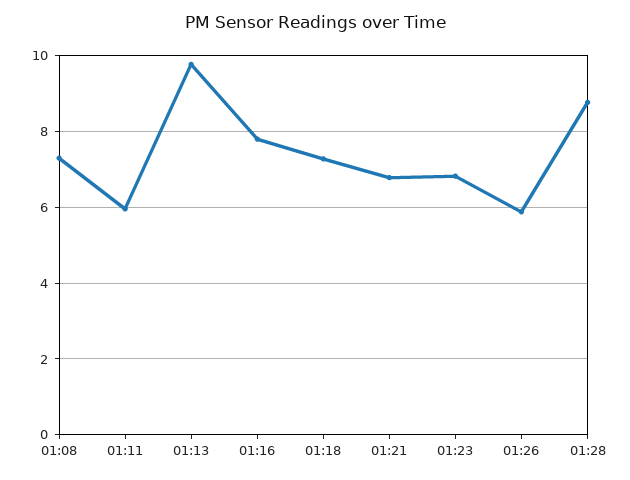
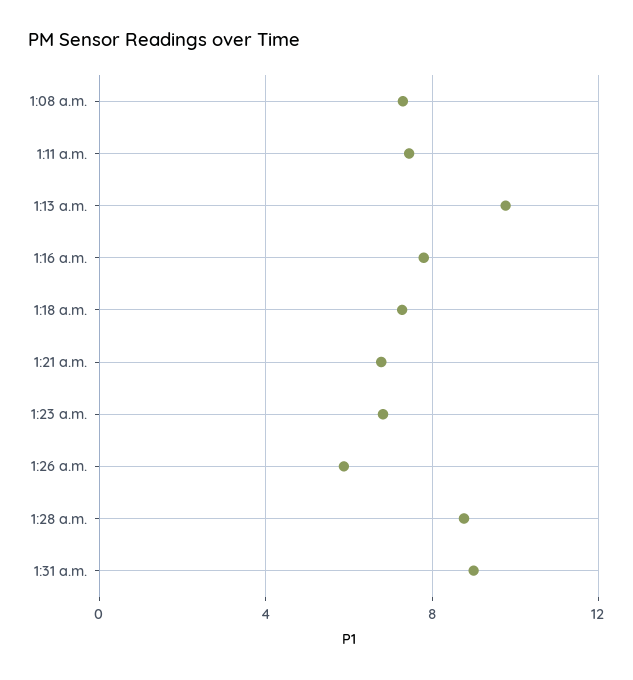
01:11: 6 -> 7.5
1:31 a.m.: none -> 9

